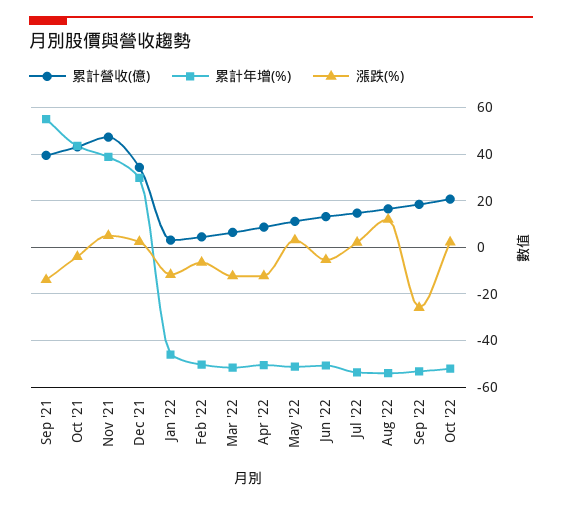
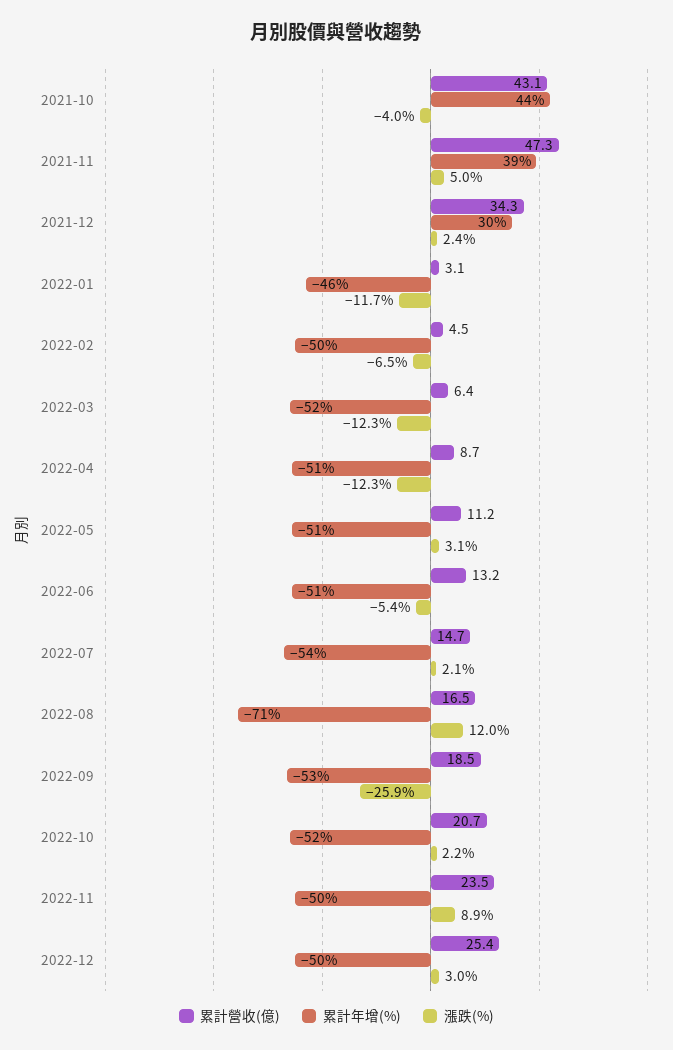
累計營收(億), Sep '21: 40 -> none
累計年增(%), Sep '21: 55 -> none
漲跌(%), Sep '21: -15 -> none
累計年增(%), Aug '22: -55 -> -71
累計營收(億), 2022-11: none -> 23.5
累計年增(%), 2022-11: none -> -50
漲跌(%), 2022-11: none -> 8.9
累計營收(億), 2022-12: none -> 25.4
累計年增(%), 2022-12: none -> -50
漲跌(%), 2022-12: none -> 3

